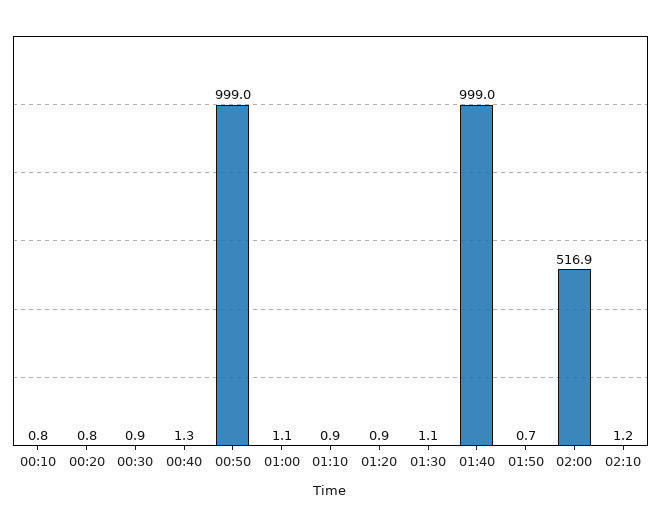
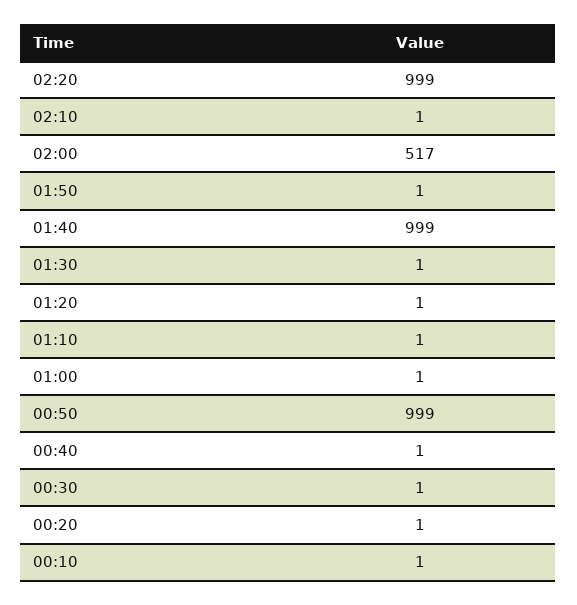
02:20: none -> 999

